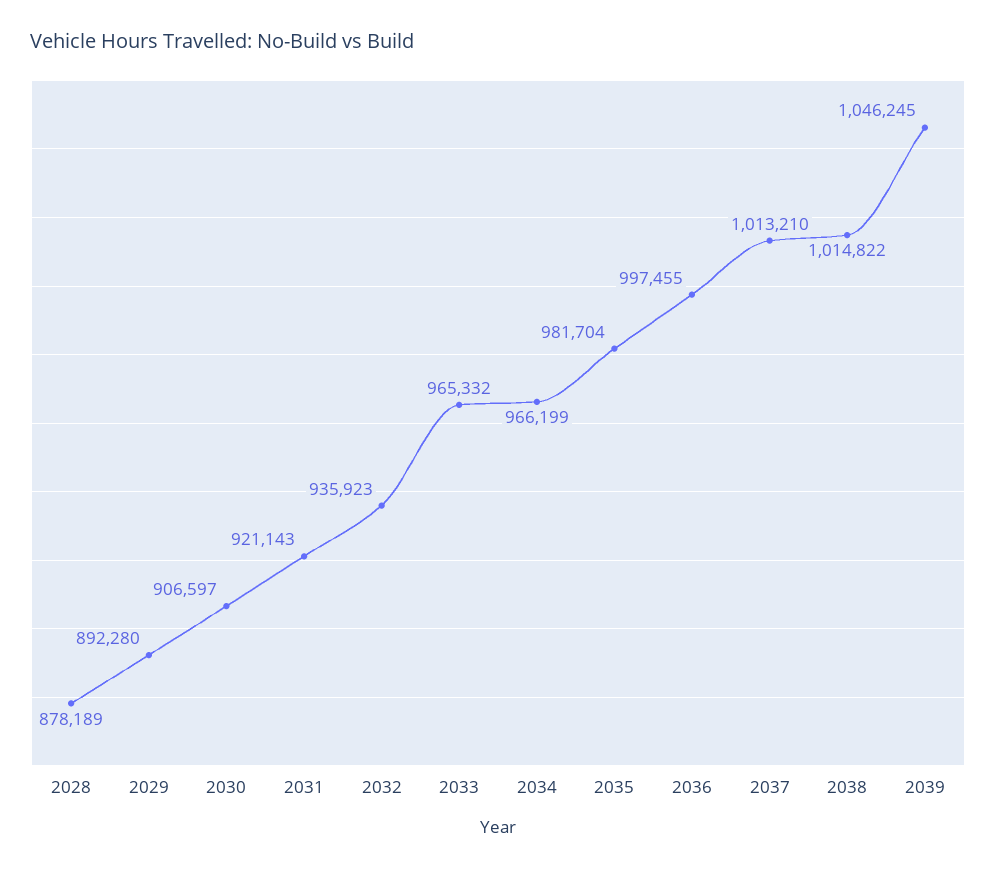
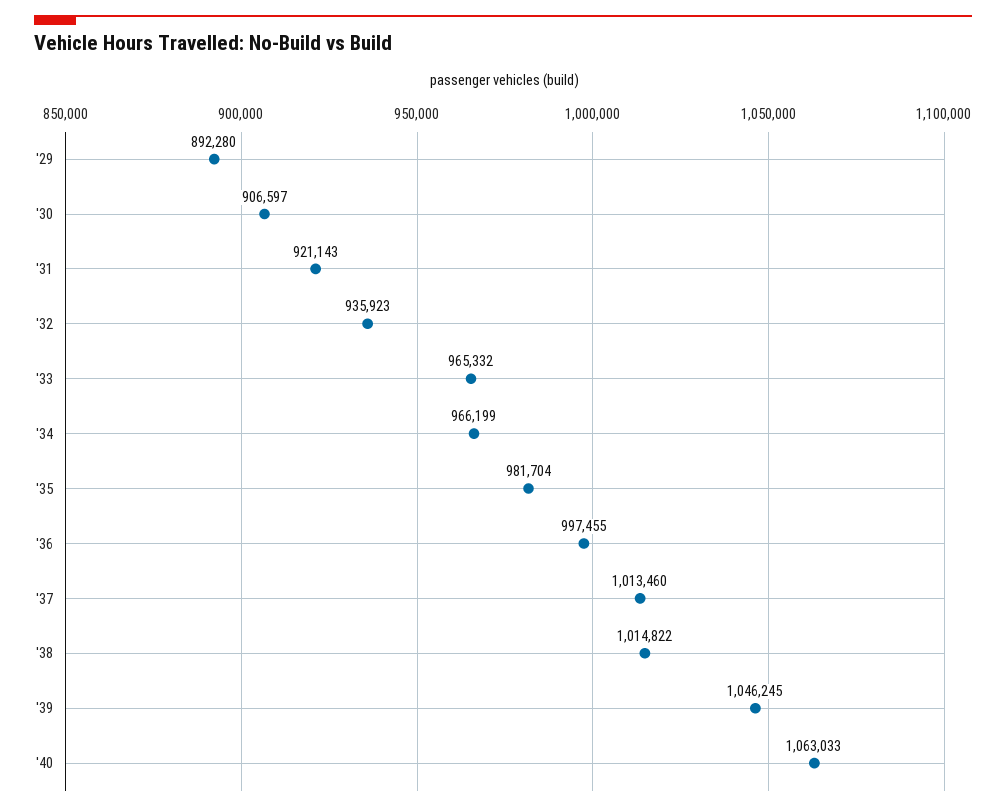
2028: 878189 -> none
2037: 1013210 -> 1013460
'40: none -> 1063033

